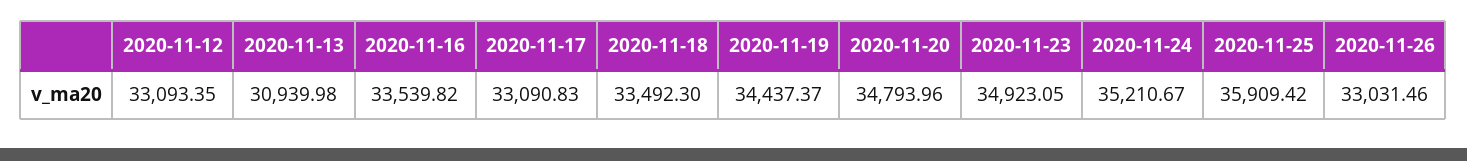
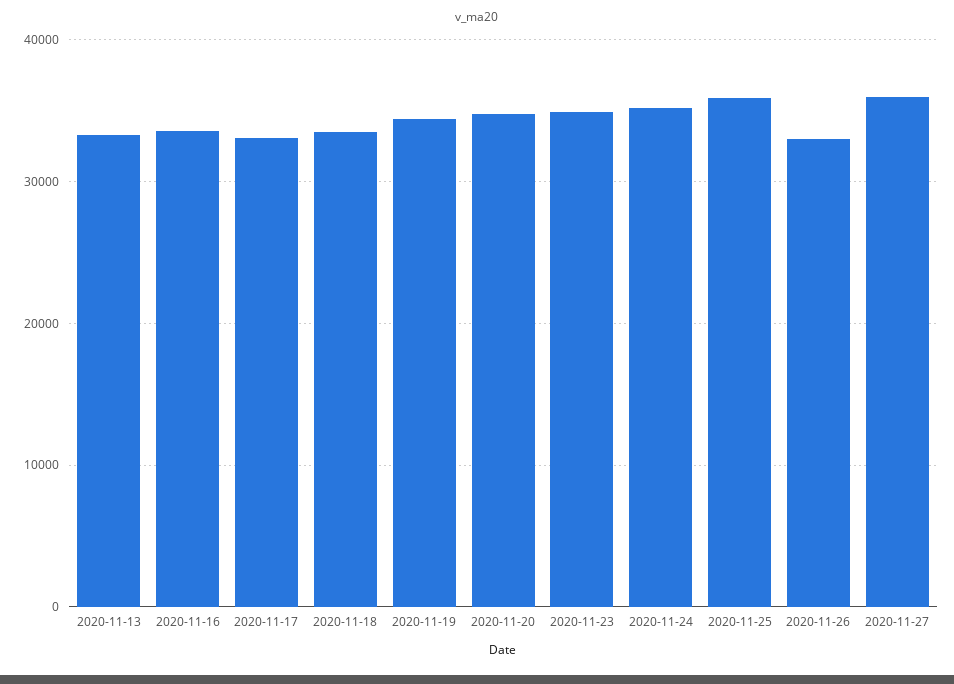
2020-11-12: 33093.35 -> none
2020-11-13: 30939.98 -> 33000
2020-11-27: none -> 36000

